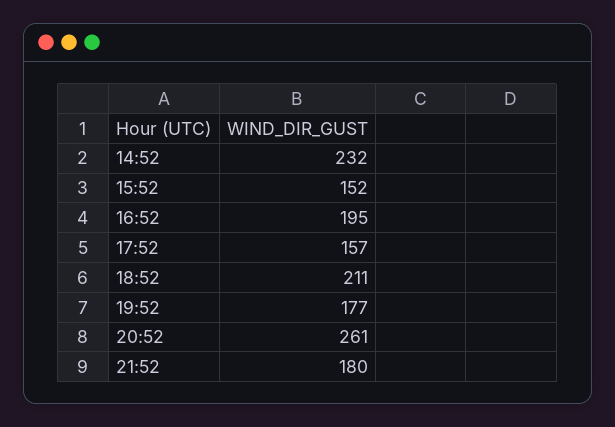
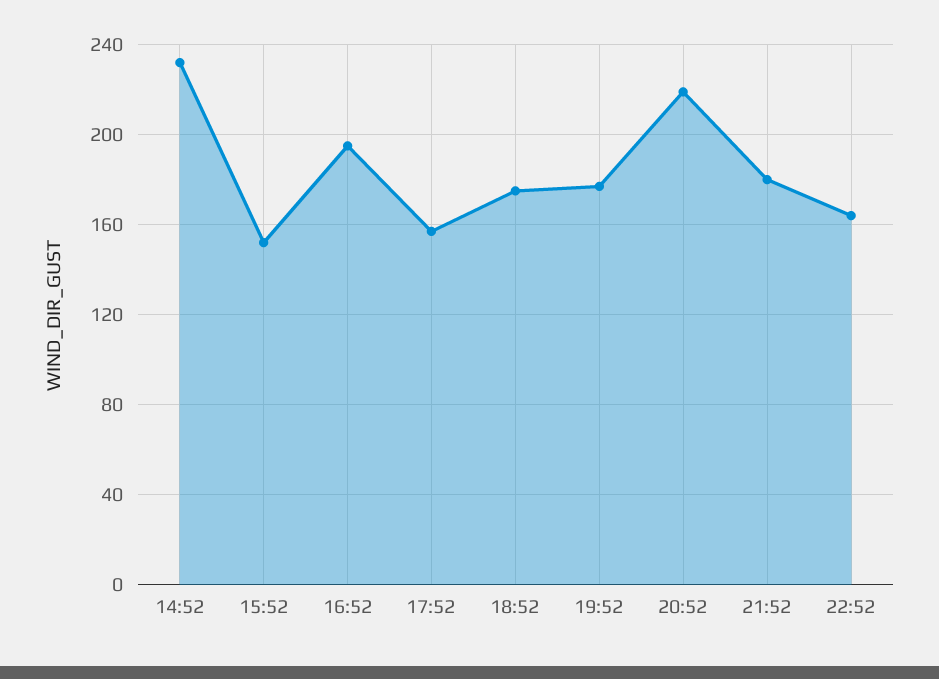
18:52: 211 -> 175
20:52: 261 -> 220
22:52: none -> 165

